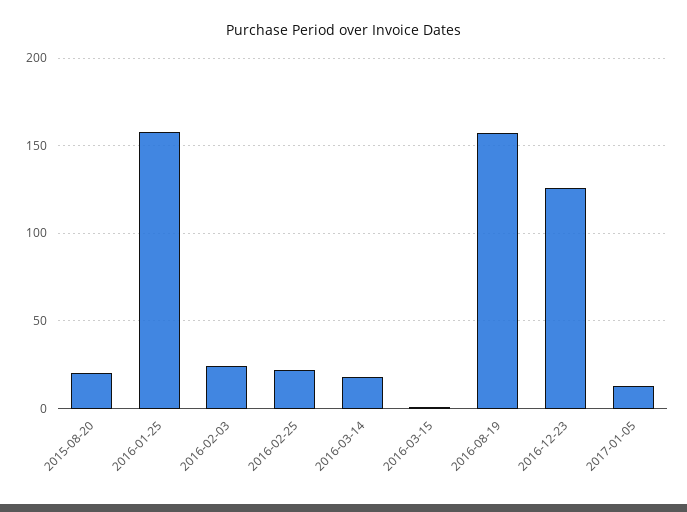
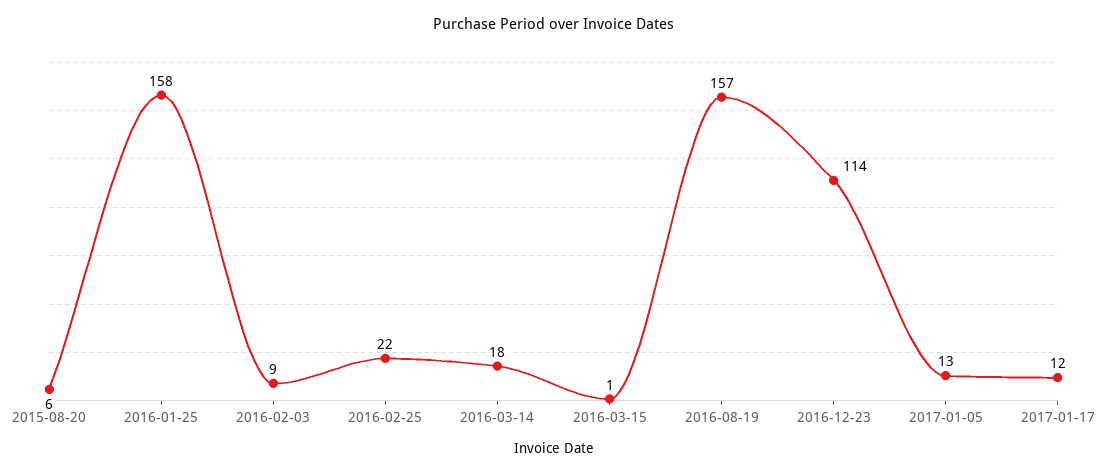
2015-08-20: 20 -> 6
2016-02-03: 25 -> 9
2016-12-23: 125 -> 114
2017-01-17: none -> 12

